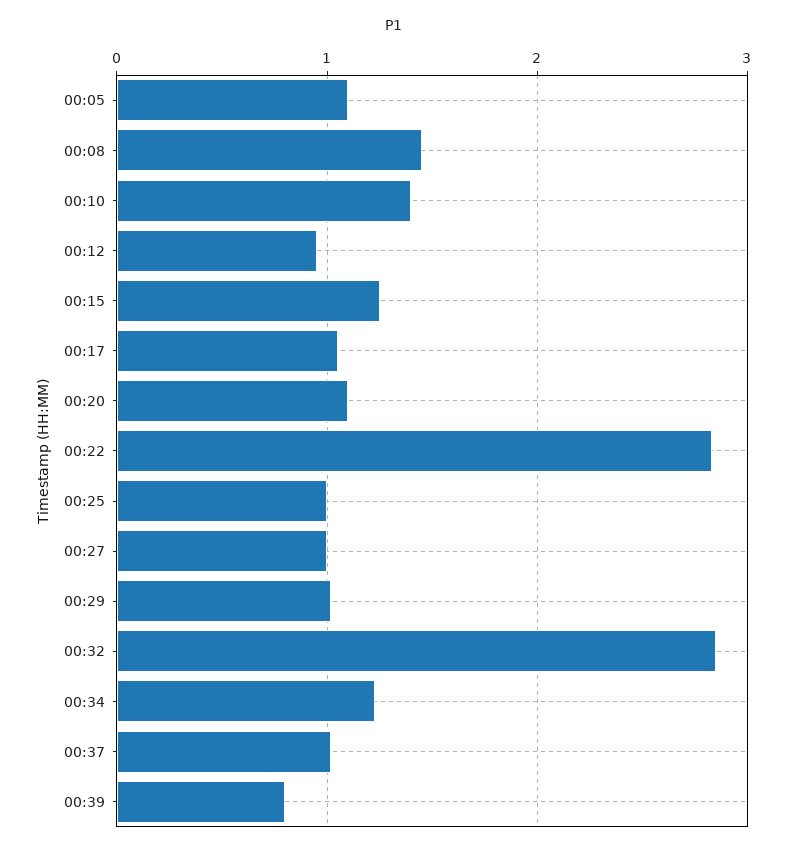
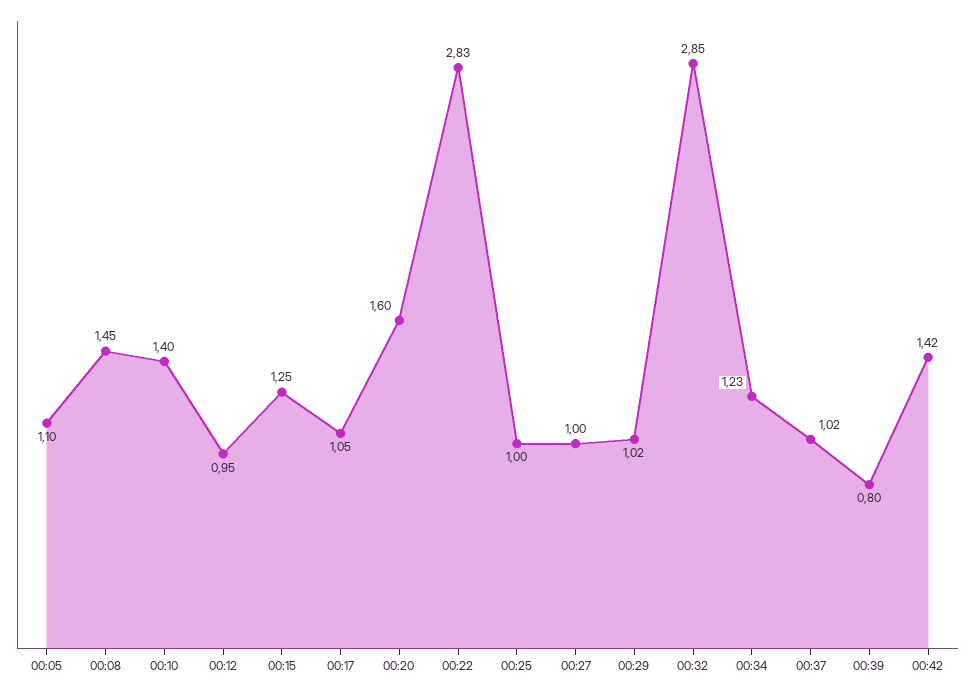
00:20: 1.1 -> 1.6
00:42: none -> 1.42

